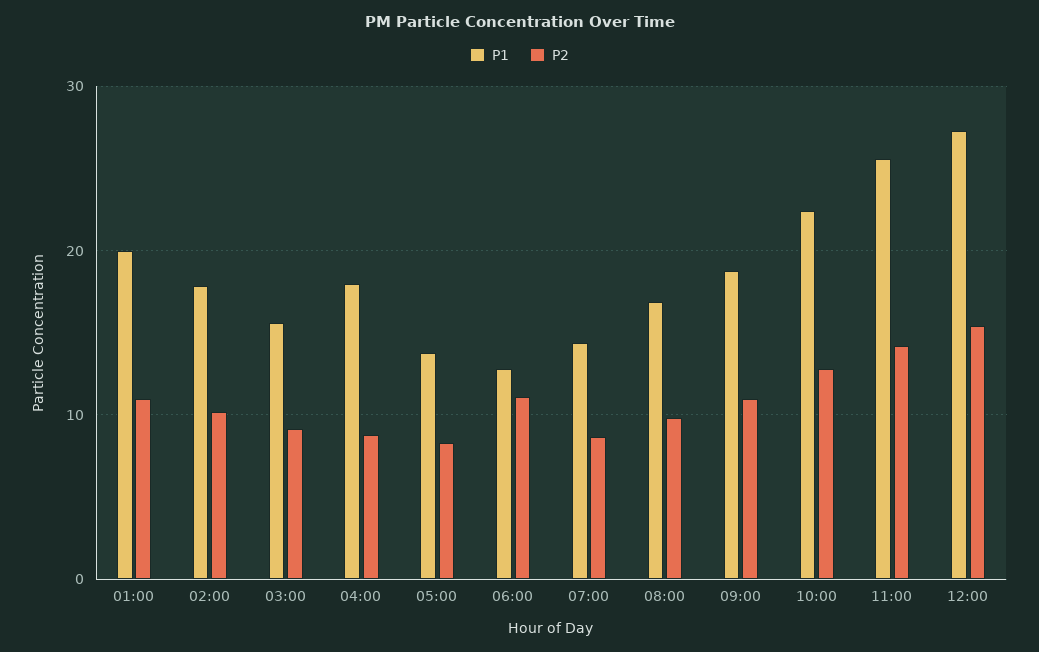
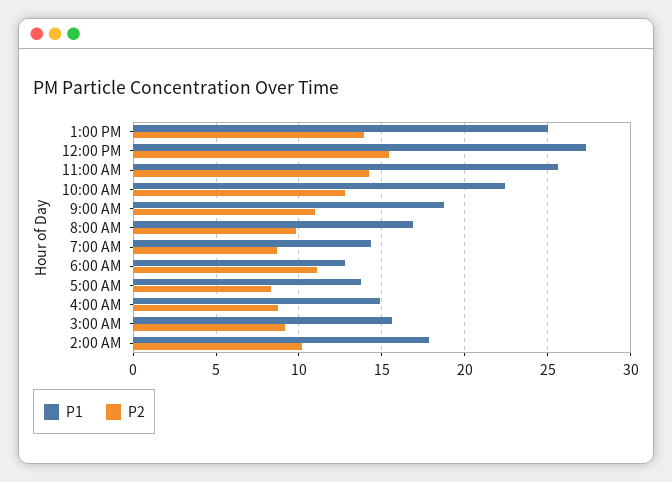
P1, 01:00: 20 -> none
P2, 01:00: 11 -> none
P1, 04:00: 18 -> 15
P1, 1:00 PM: none -> 25
P2, 1:00 PM: none -> 14

